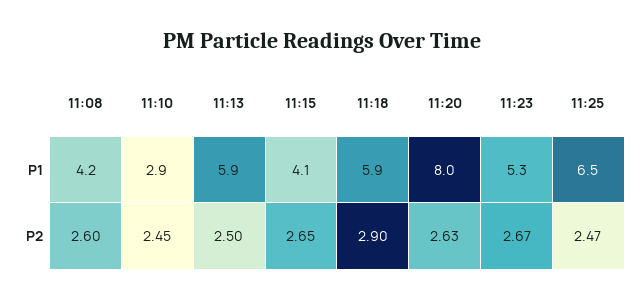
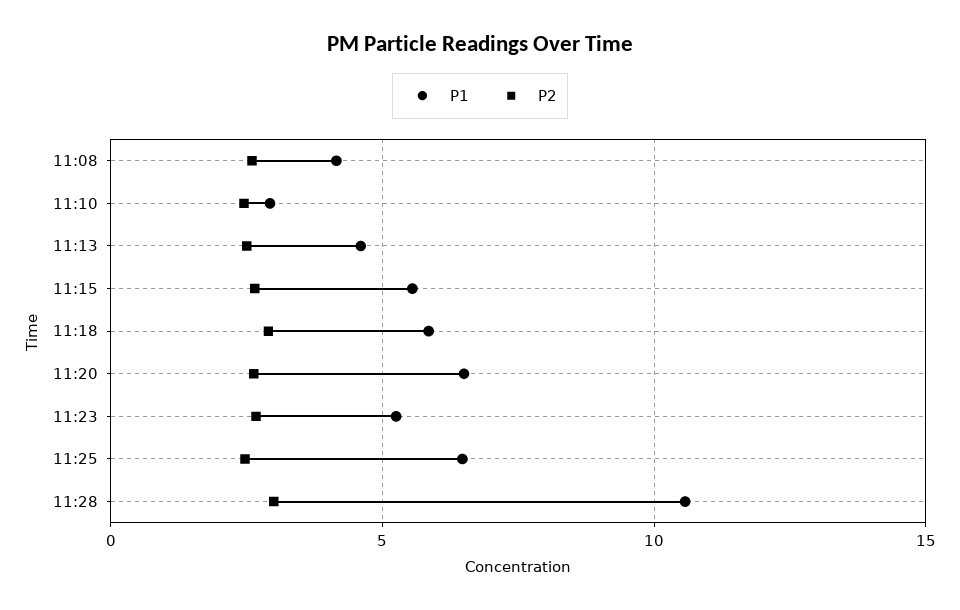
P1, 11:13: 5.9 -> 4.5
P1, 11:15: 4.1 -> 5.5
P1, 11:20: 8 -> 6.5
P1, 11:28: none -> 10.5
P2, 11:28: none -> 3

